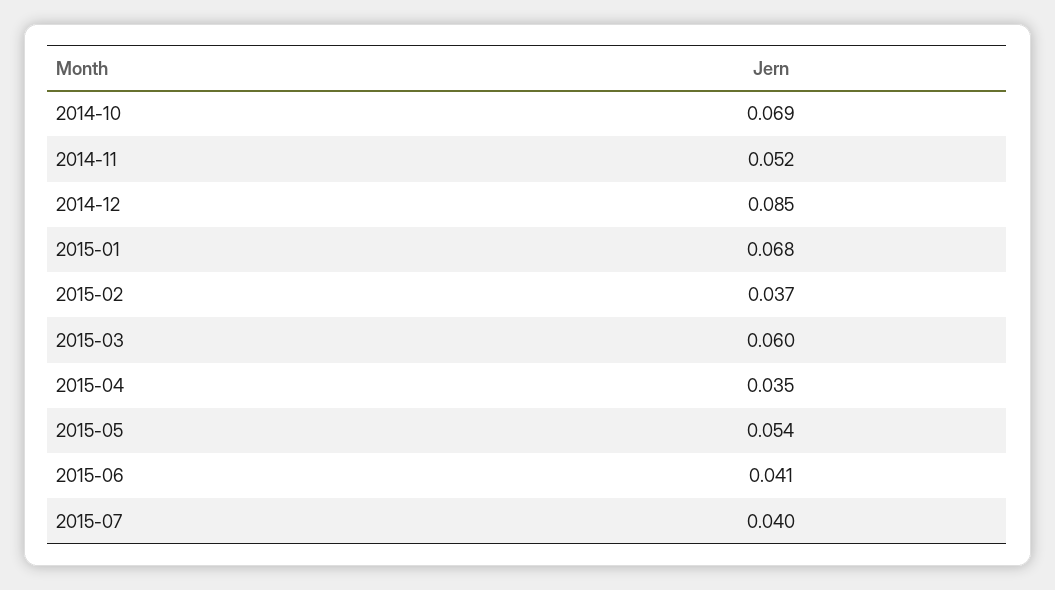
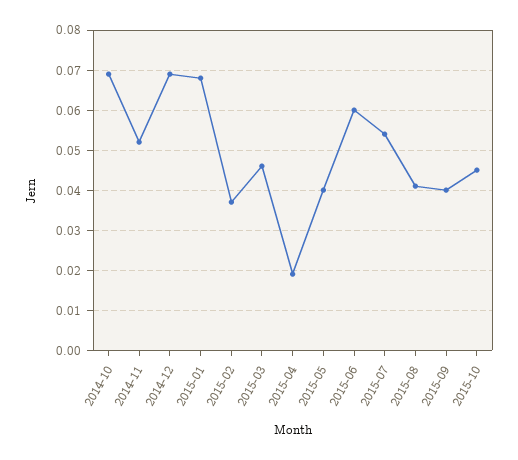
2014-12: 0.085 -> 0.07
2015-03: 0.06 -> 0.045
2015-04: 0.035 -> 0.02
2015-05: 0.054 -> 0.04
2015-06: 0.041 -> 0.06
2015-07: 0.04 -> 0.055
2015-08: none -> 0.04
2015-09: none -> 0.04
2015-10: none -> 0.045

